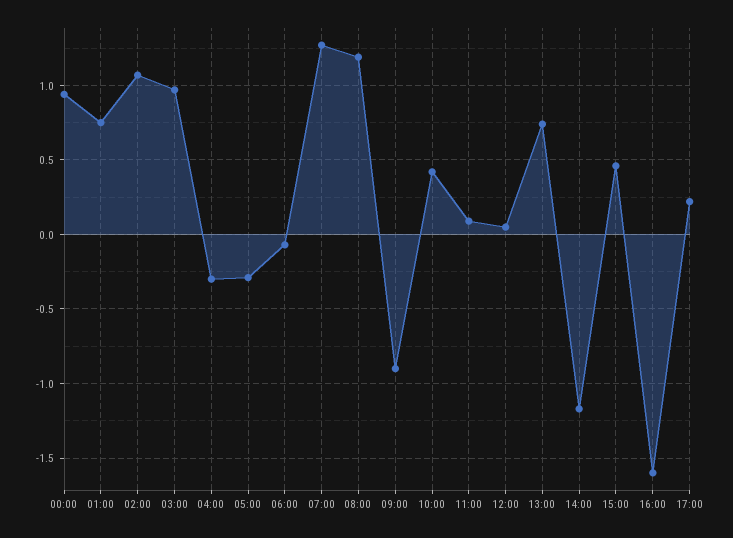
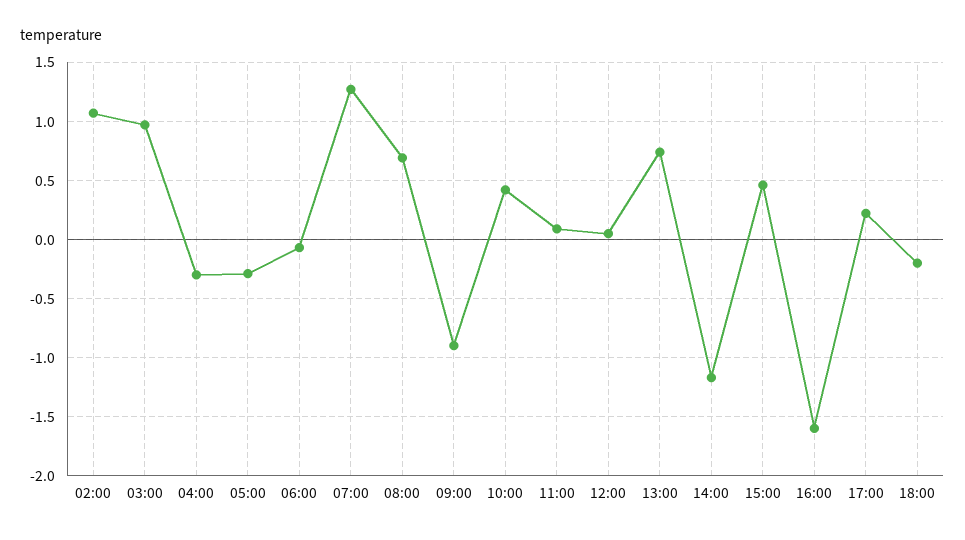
00:00: 0.95 -> none
01:00: 0.75 -> none
08:00: 1.2 -> 0.7
18:00: none -> -0.2

